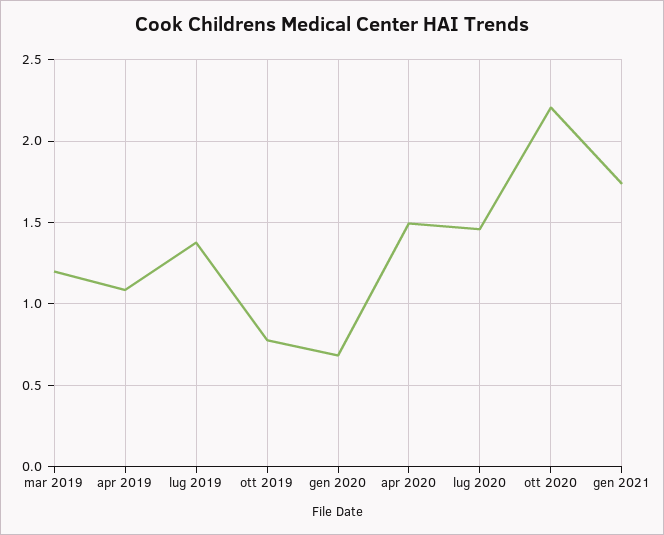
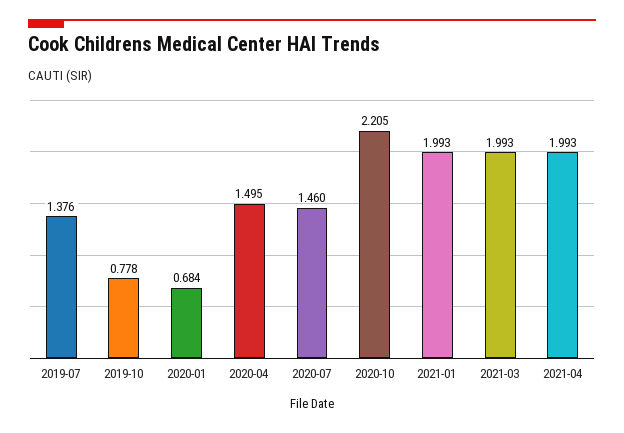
mar 2019: 1.2 -> none
apr 2019: 1.1 -> none
gen 2021: 1.75 -> 1.993
2021-03: none -> 1.993
2021-04: none -> 1.993

